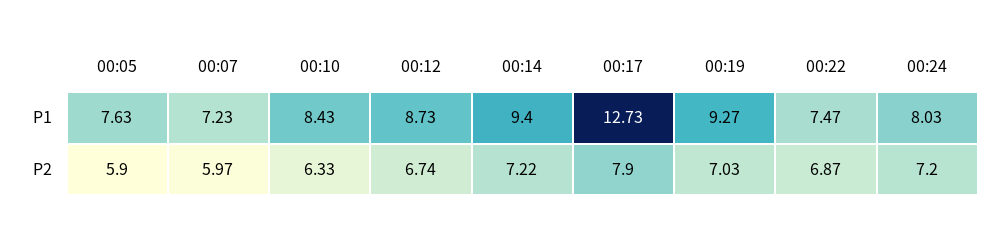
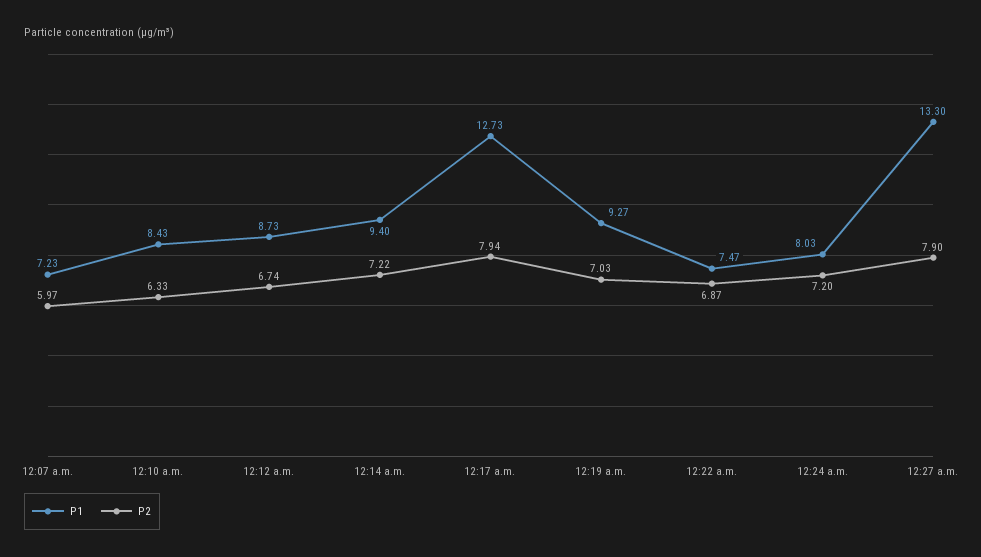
P1, 00:05: 7.63 -> none
P2, 00:05: 5.9 -> none
P2, 00:17: 7.9 -> 7.94
P1, 12:27 a.m.: none -> 13.3
P2, 12:27 a.m.: none -> 7.9

